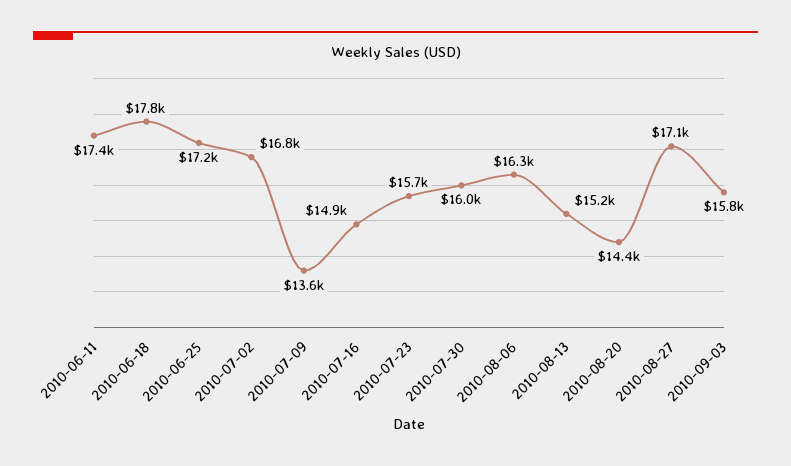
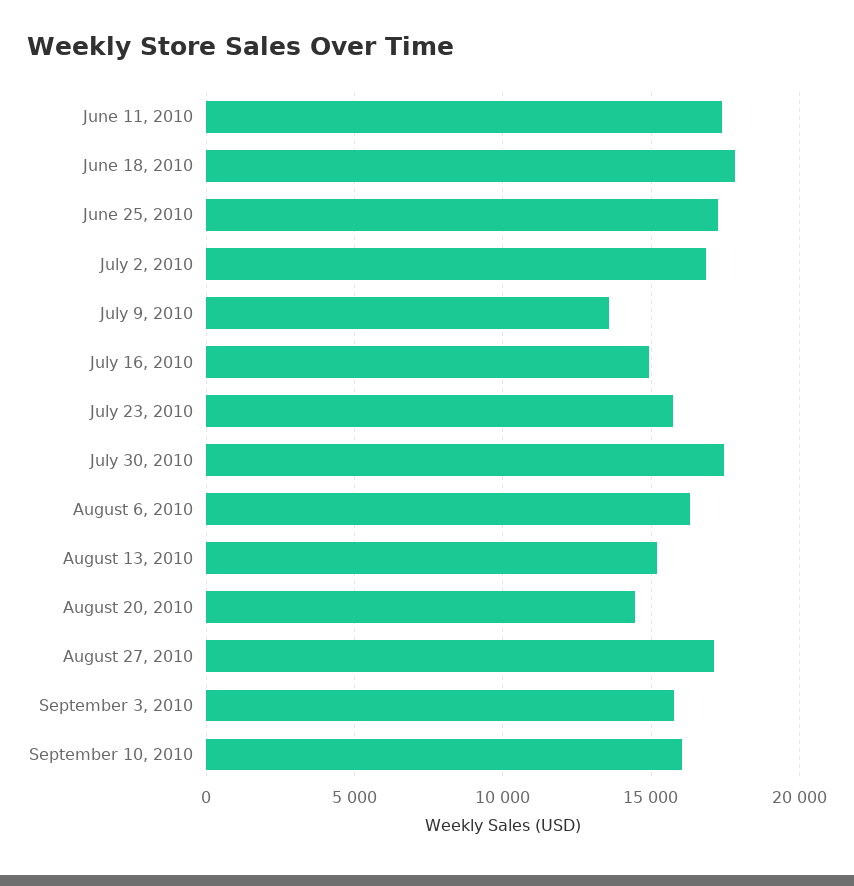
2010-07-30: 16000 -> 17500
September 10, 2010: none -> 16000

